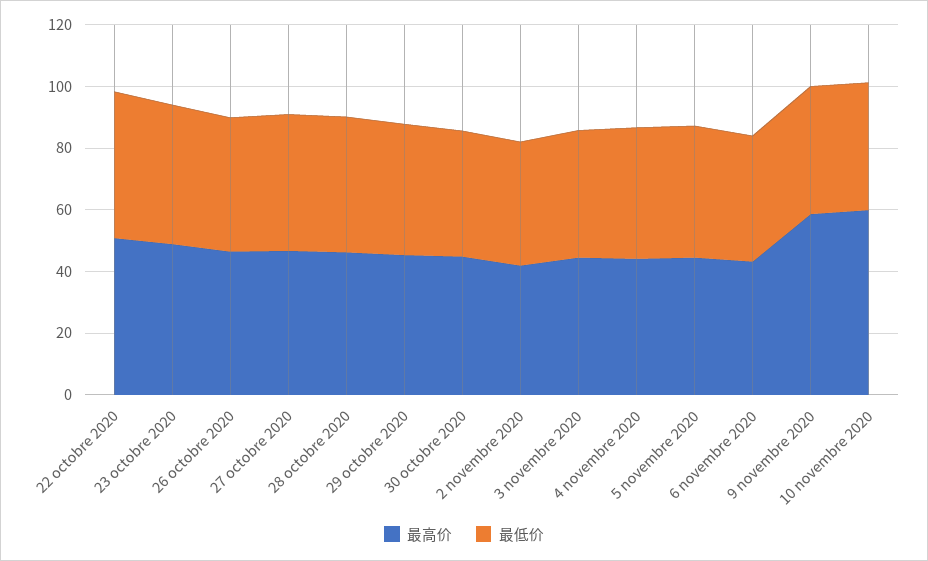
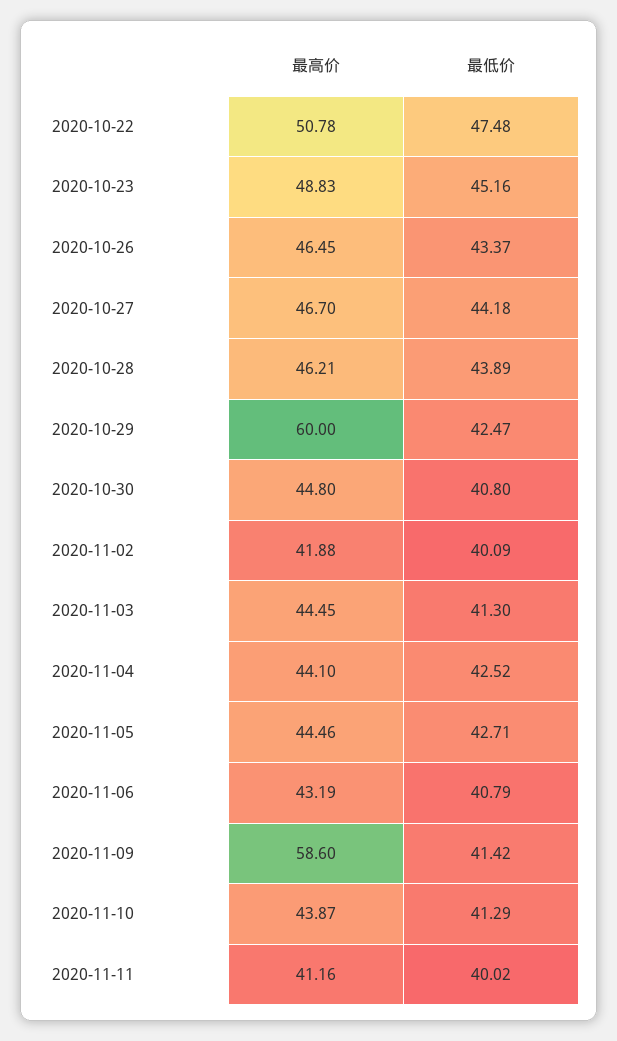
最高价, 29 octobre 2020: 45 -> 60
最高价, 10 novembre 2020: 60 -> 43.87
最高价, 2020-11-11: none -> 41.16
最低价, 2020-11-11: none -> 40.02

